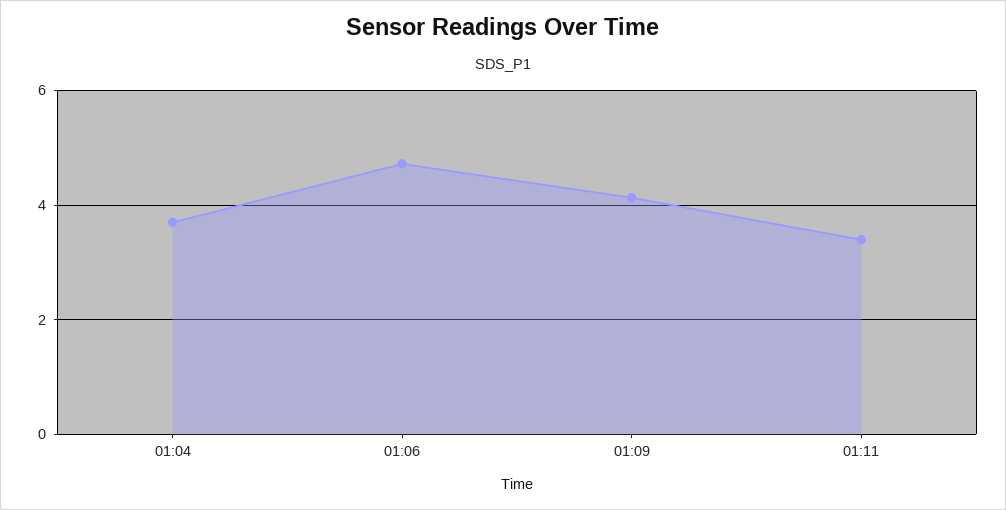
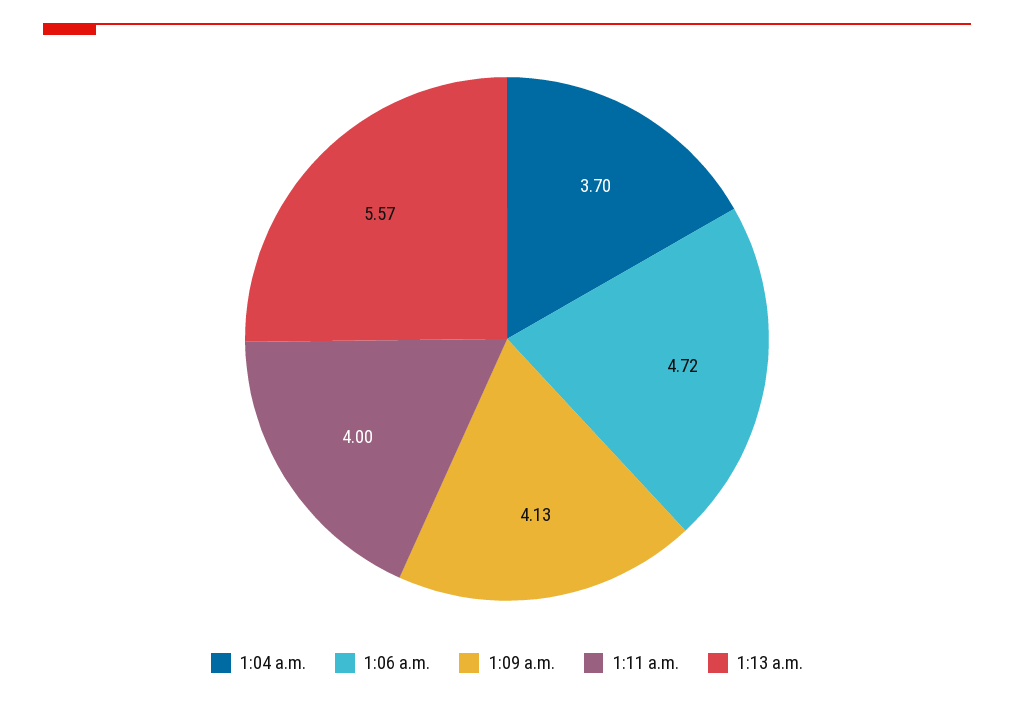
01:11: 3.4 -> 4
1:13 a.m.: none -> 5.57

